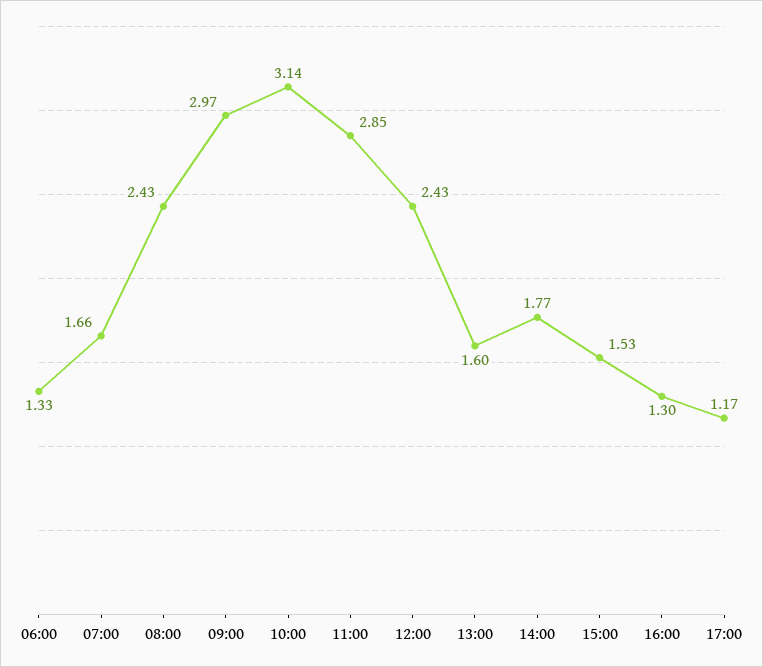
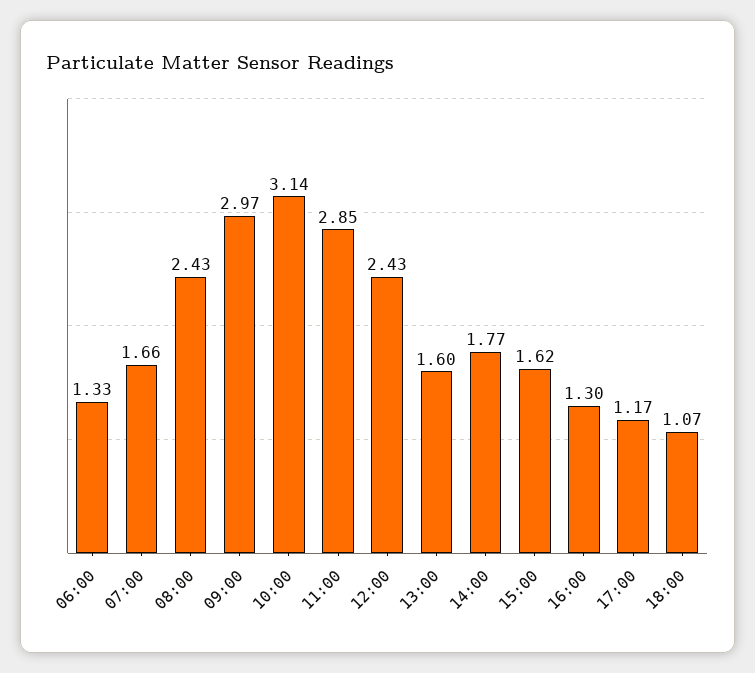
15:00: 1.53 -> 1.62
18:00: none -> 1.07

